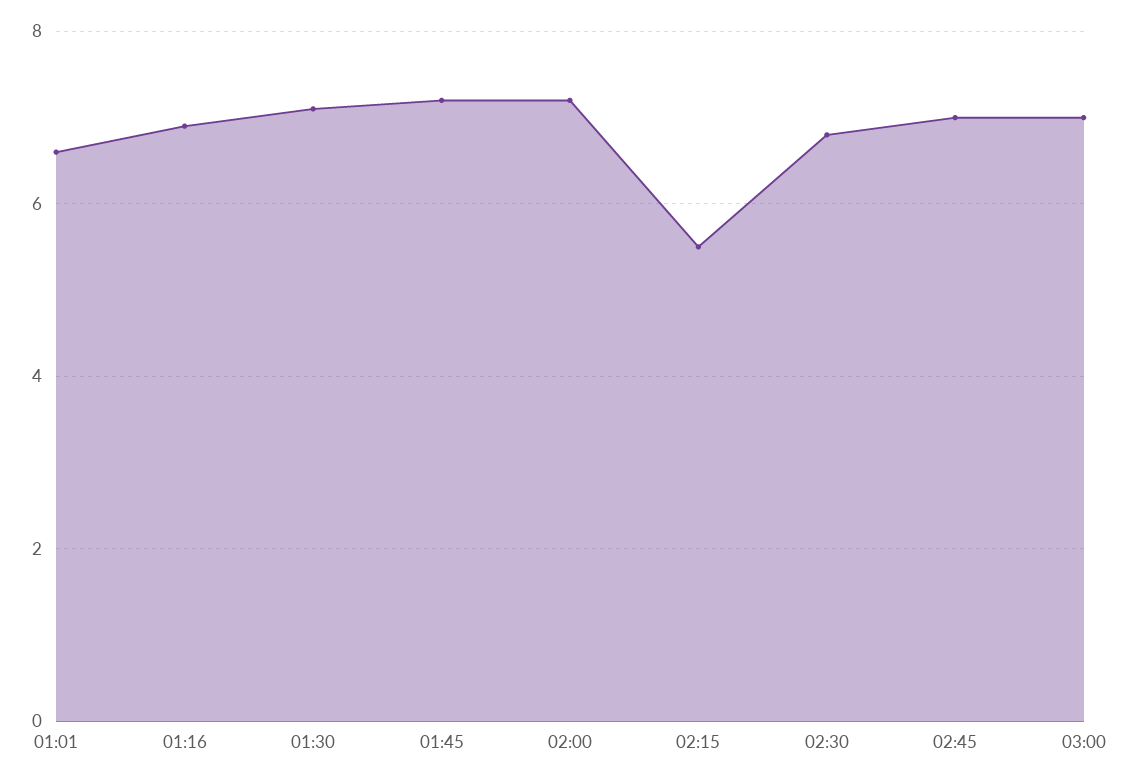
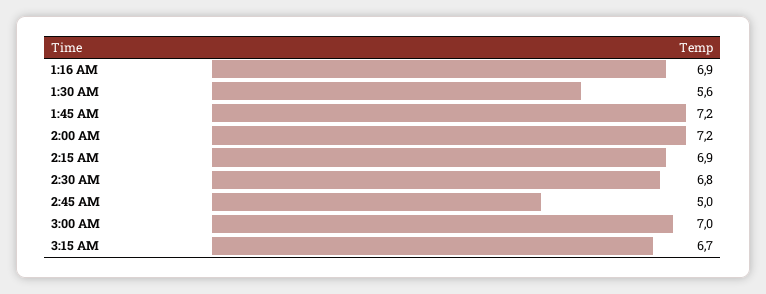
01:01: 6.5 -> none
01:30: 7 -> 5.6
02:15: 5.5 -> 6.9
02:45: 7 -> 5
3:15 AM: none -> 6.7

